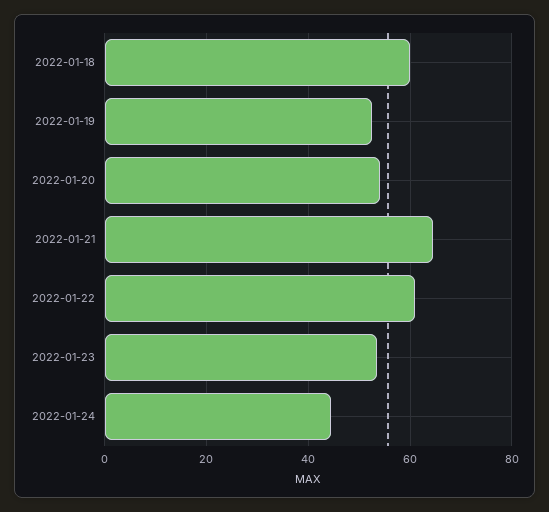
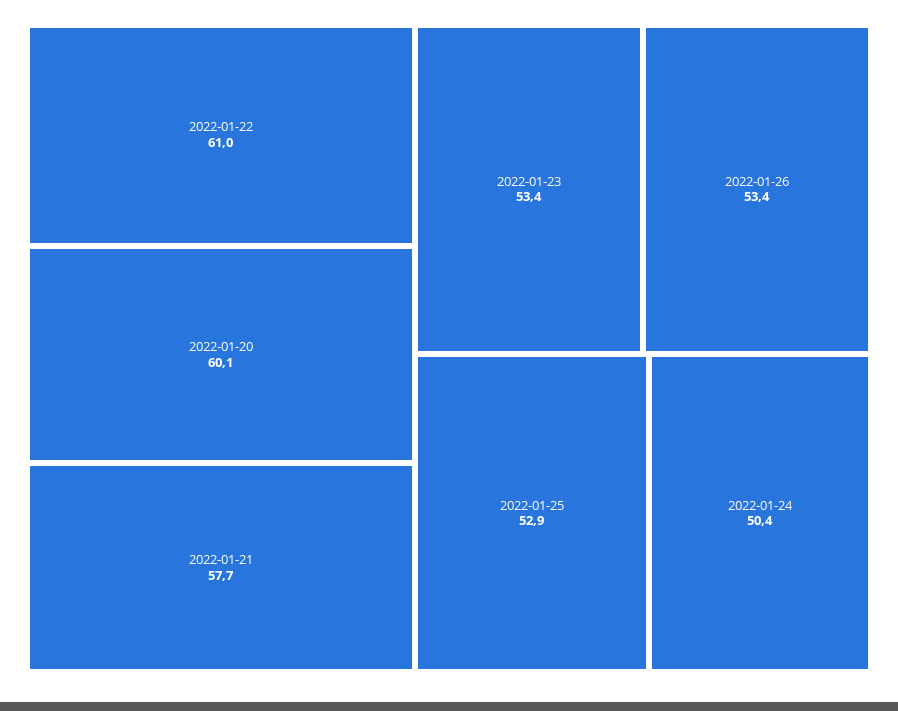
2022-01-18: 60 -> none
2022-01-19: 52 -> none
2022-01-20: 54 -> 60.1
2022-01-21: 64 -> 57.7
2022-01-24: 44 -> 50.4
2022-01-26: none -> 53.4
2022-01-25: none -> 52.9

